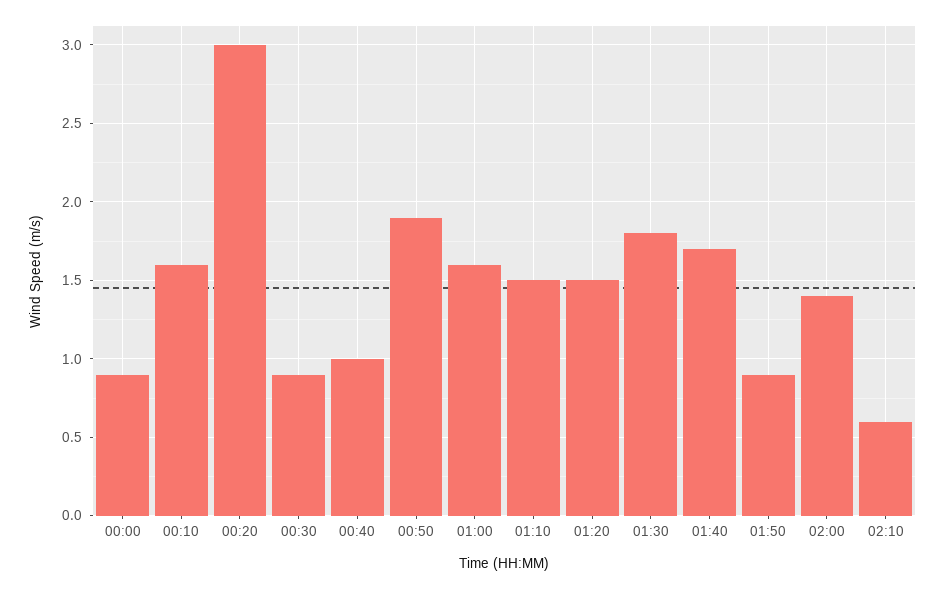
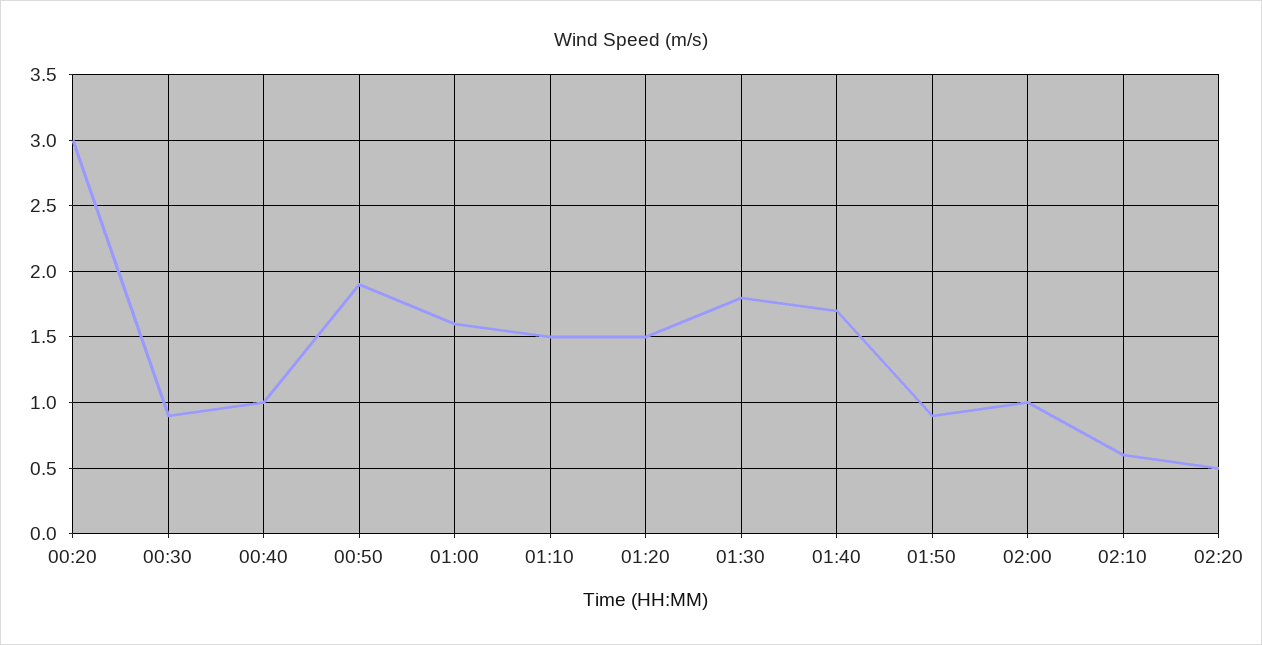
00:00: 0.9 -> none
00:10: 1.6 -> none
02:00: 1.4 -> 1
02:20: none -> 0.5

